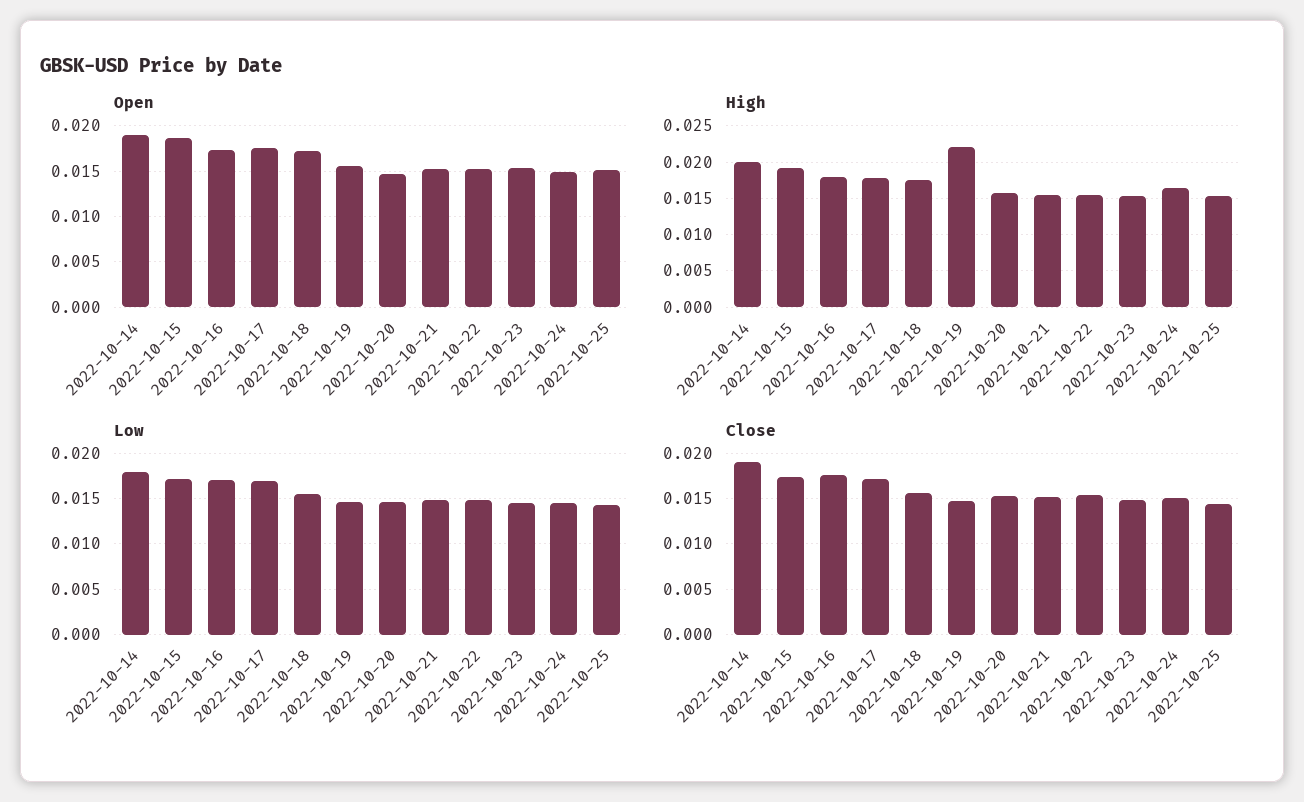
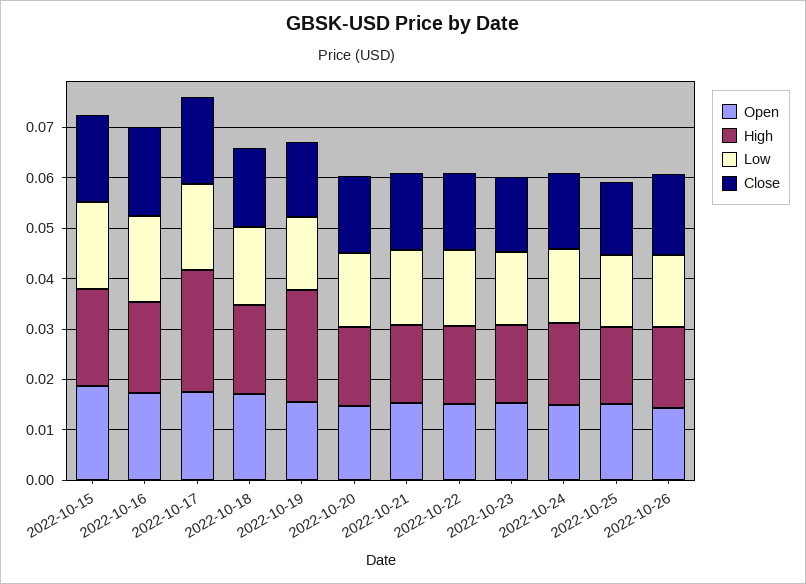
Open, 2022-10-14: 0.019 -> none
High, 2022-10-14: 0.02 -> none
High, 2022-10-17: 0.018 -> 0.024
Low, 2022-10-14: 0.018 -> none
Close, 2022-10-14: 0.019 -> none
Open, 2022-10-26: none -> 0.014
High, 2022-10-26: none -> 0.016
Low, 2022-10-26: none -> 0.014
Close, 2022-10-26: none -> 0.016

